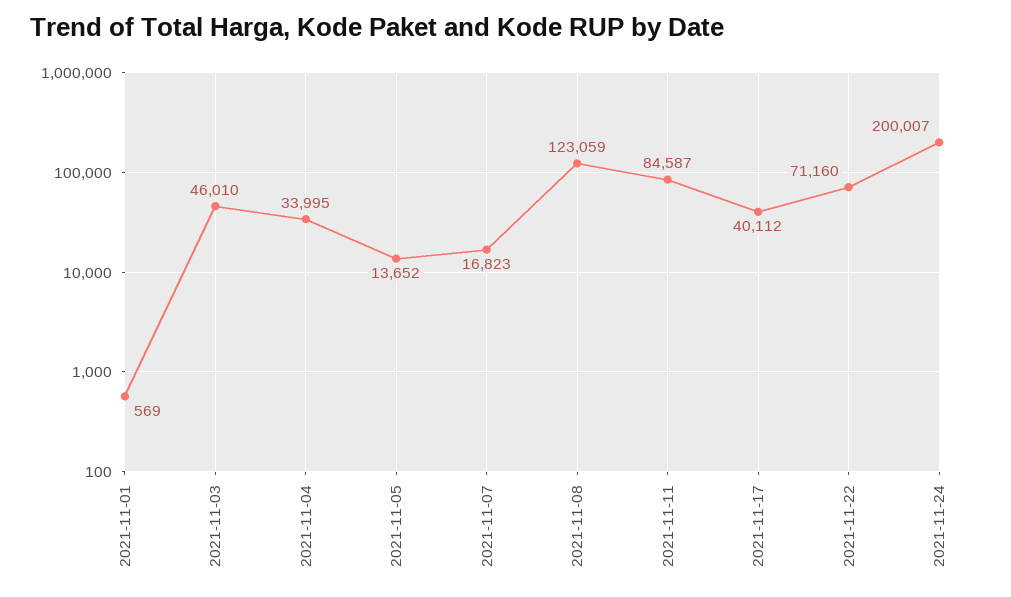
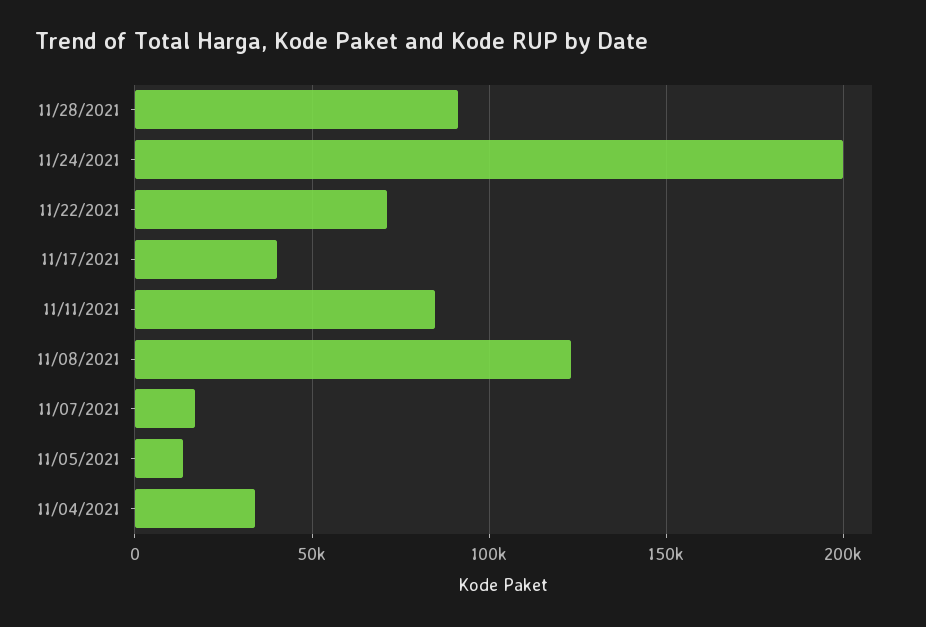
2021-11-01: 569 -> none
2021-11-03: 46010 -> none
11/28/2021: none -> 90000

